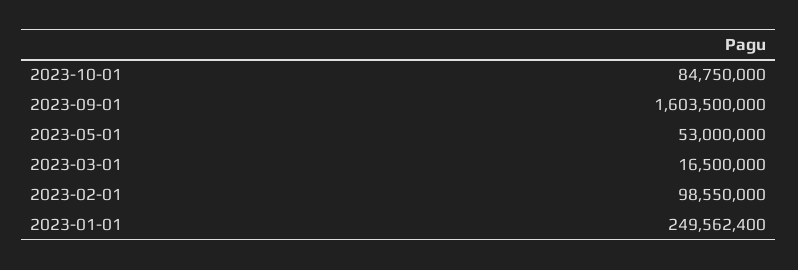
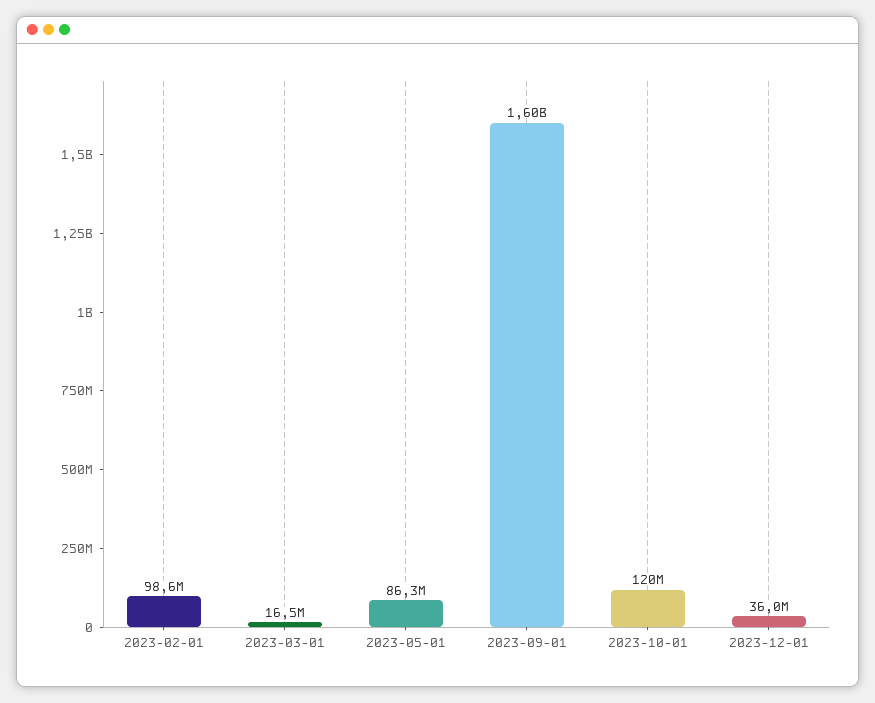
2023-10-01: 84750000 -> 120000000
2023-05-01: 53000000 -> 86300000
2023-01-01: 249562400 -> none
2023-12-01: none -> 36000000

